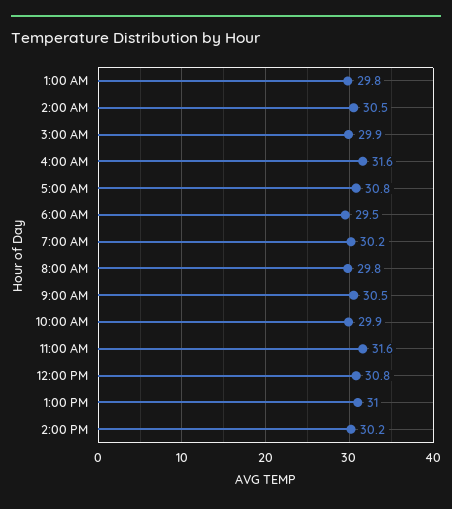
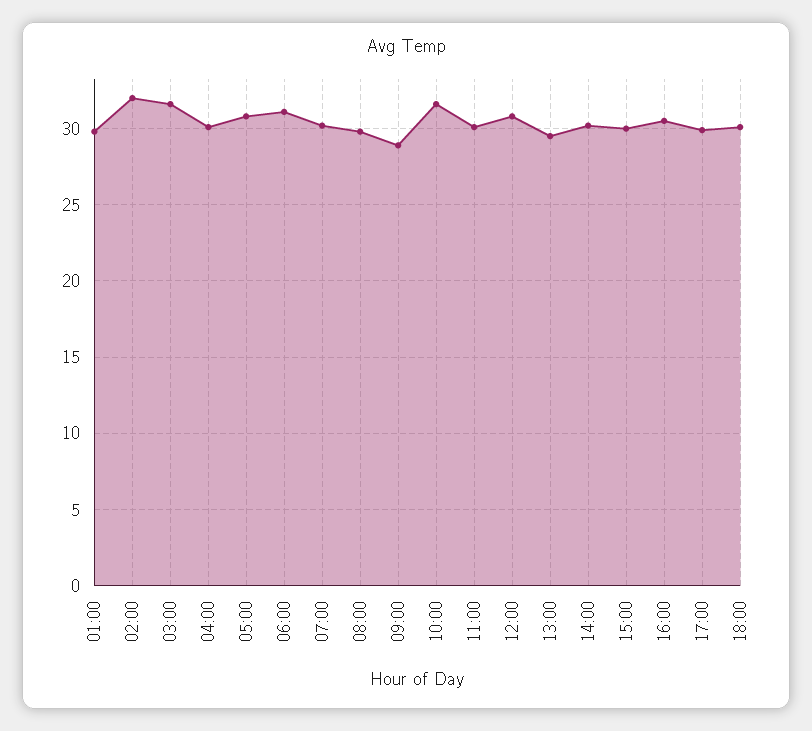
2:00 AM: 30.5 -> 32
3:00 AM: 29.9 -> 31.5
4:00 AM: 31.6 -> 30
6:00 AM: 29.5 -> 31
9:00 AM: 30.5 -> 29
10:00 AM: 29.9 -> 31.5
11:00 AM: 31.6 -> 30
1:00 PM: 31 -> 29.5
15:00: none -> 30
16:00: none -> 30.5
17:00: none -> 30
18:00: none -> 30

